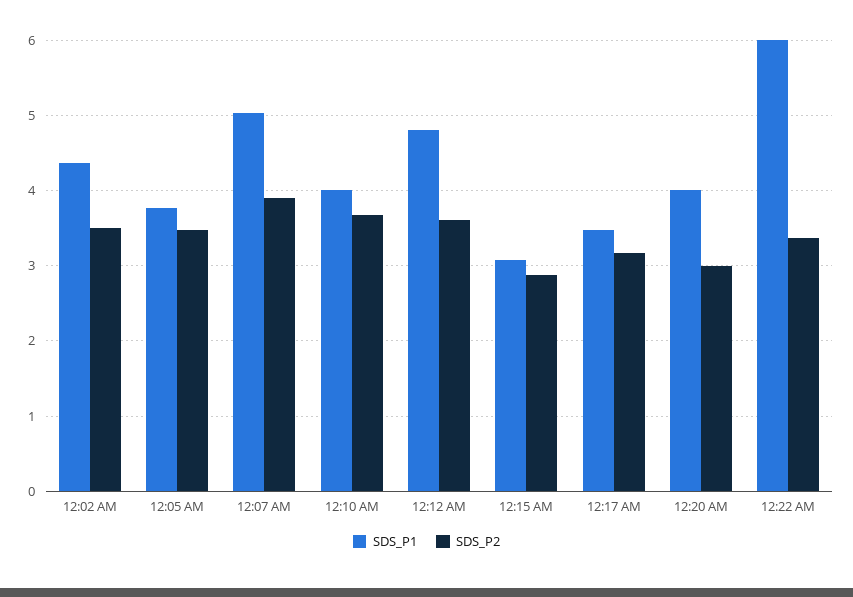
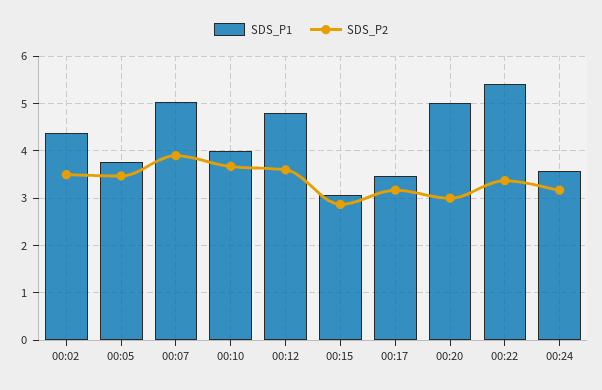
SDS_P1, 12:20 AM: 4 -> 5
SDS_P1, 12:22 AM: 6 -> 5.4
SDS_P1, 00:24: none -> 3.6
SDS_P2, 00:24: none -> 3.2

